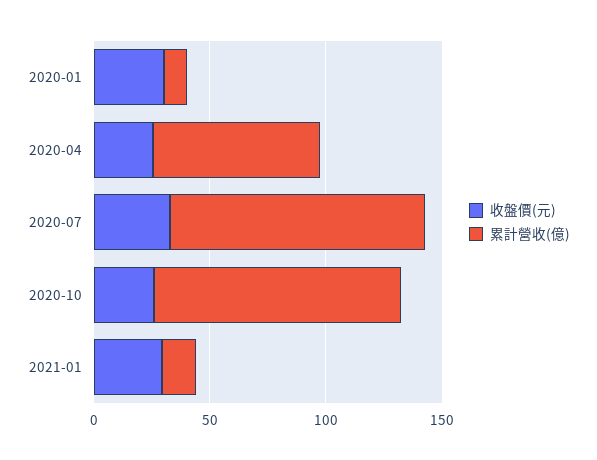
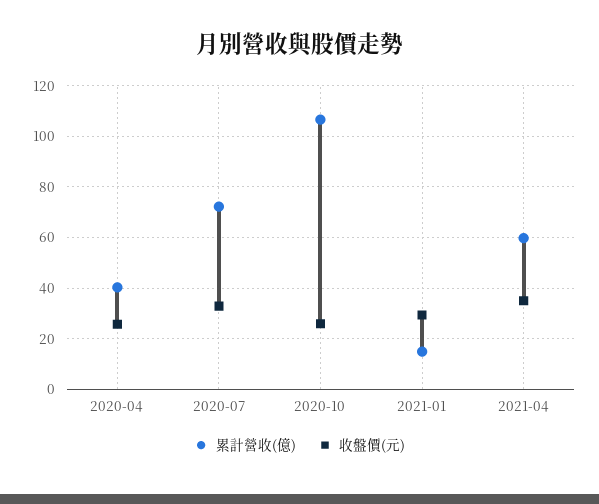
收盤價(元), 2020-01: 30 -> none
累計營收(億), 2020-01: 10 -> none
累計營收(億), 2020-04: 70 -> 40
累計營收(億), 2020-07: 110 -> 72.5
累計營收(億), 2021-04: none -> 60
收盤價(元), 2021-04: none -> 35

